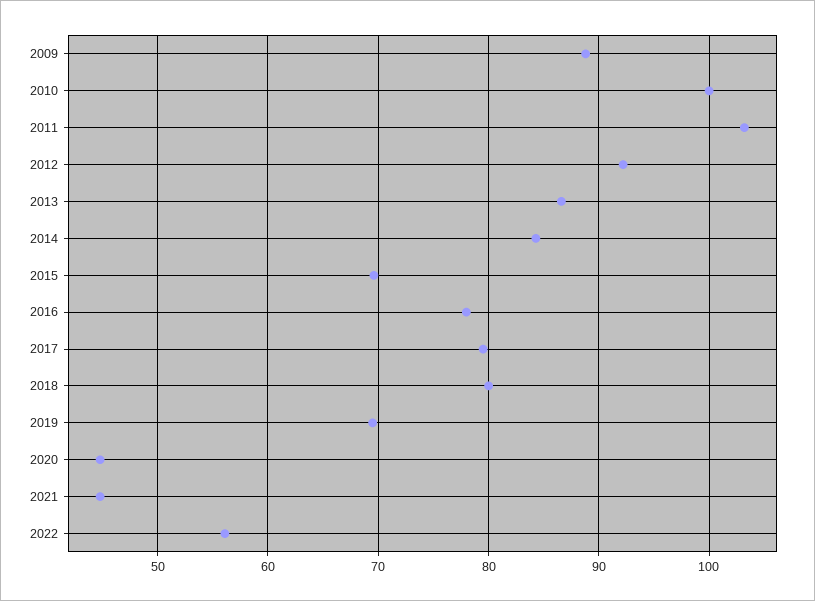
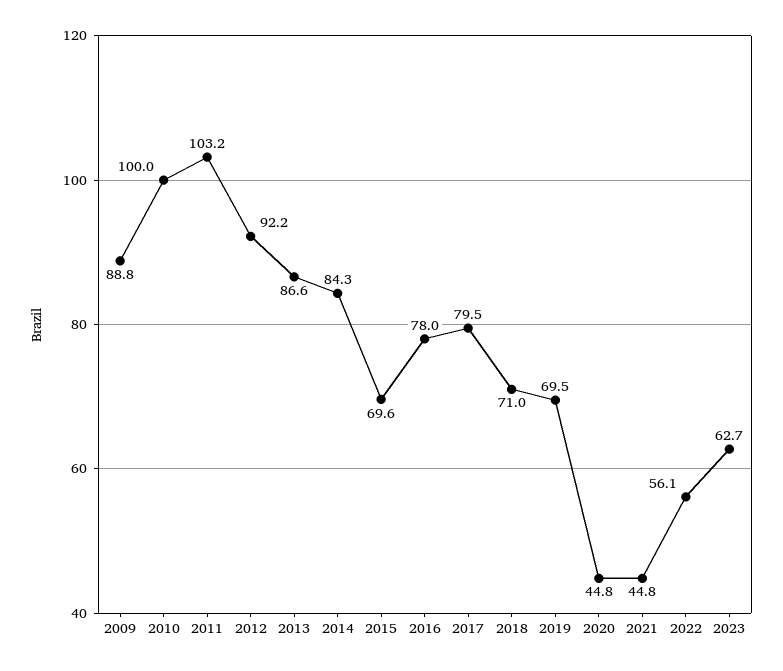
2018: 80 -> 71
2023: none -> 62.7

